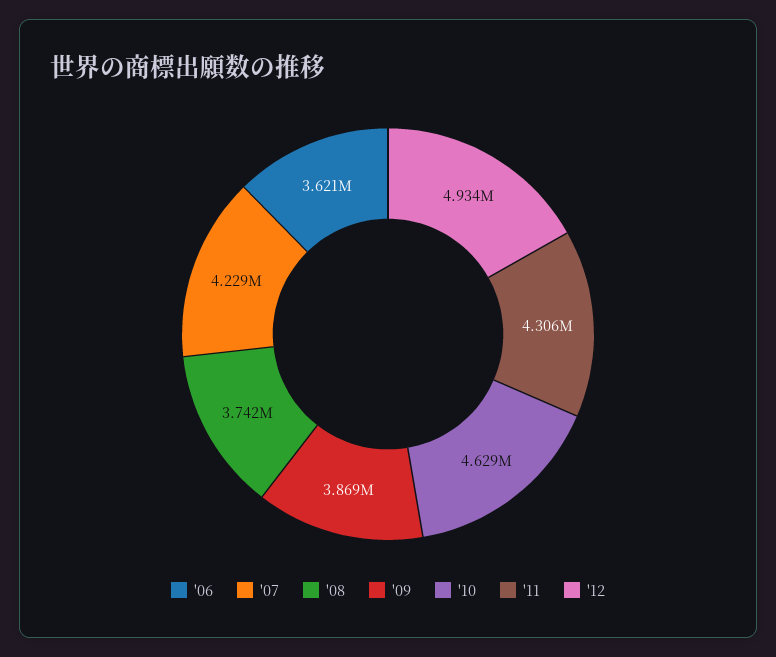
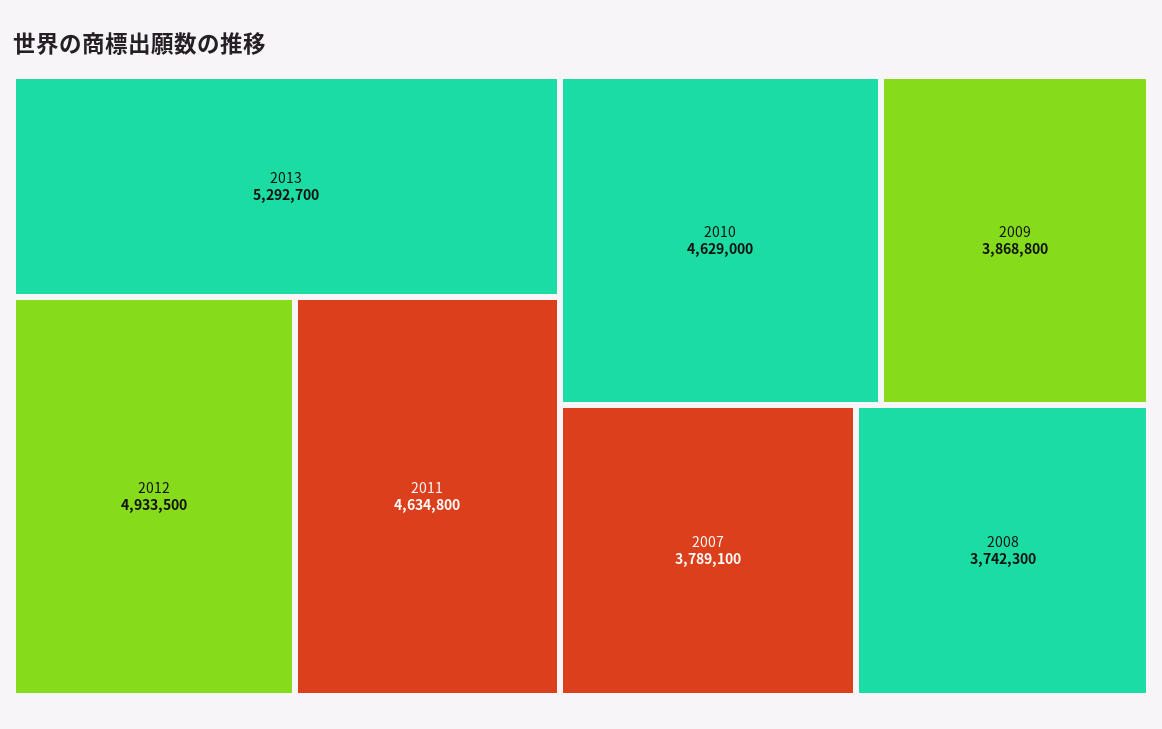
'06: 3621000 -> none
'07: 4229000 -> 3789100
'11: 4306000 -> 4634800
2013: none -> 5292700

